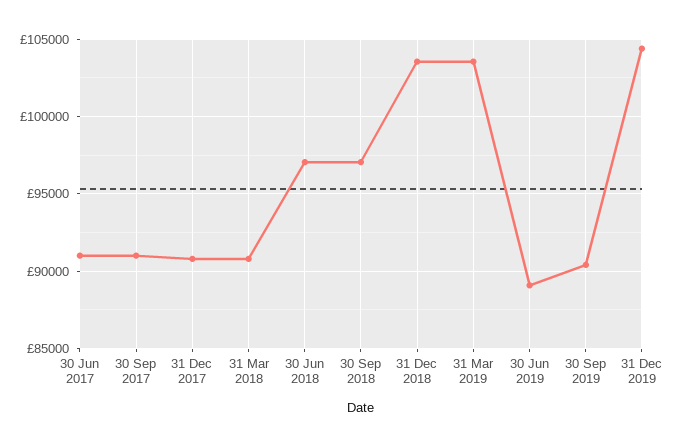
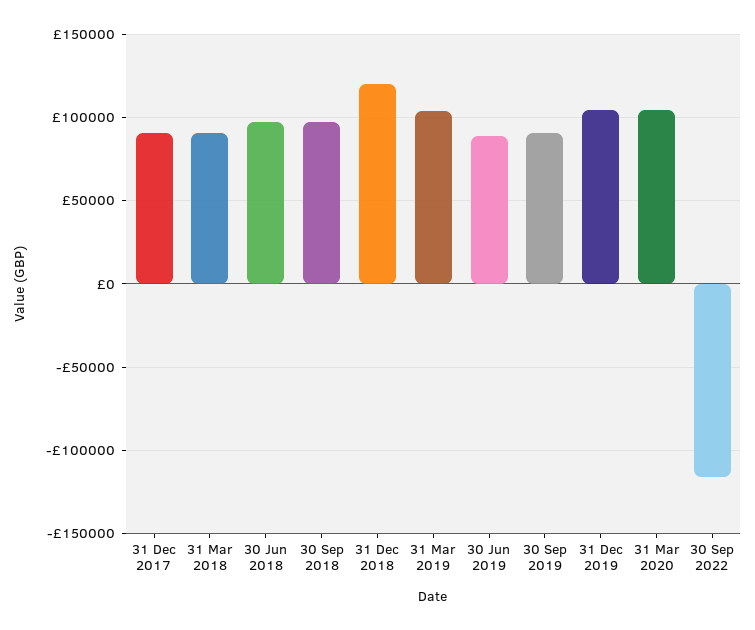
30 Jun 2017: 91000 -> none
30 Sep 2017: 91000 -> none
31 Dec 2018: 103500 -> 120000
31 Mar 2020: none -> 105000
30 Sep 2022: none -> -115000

